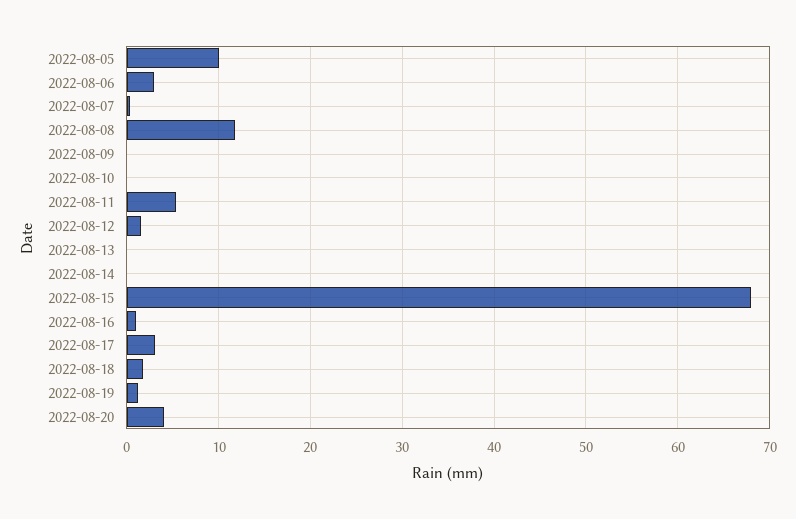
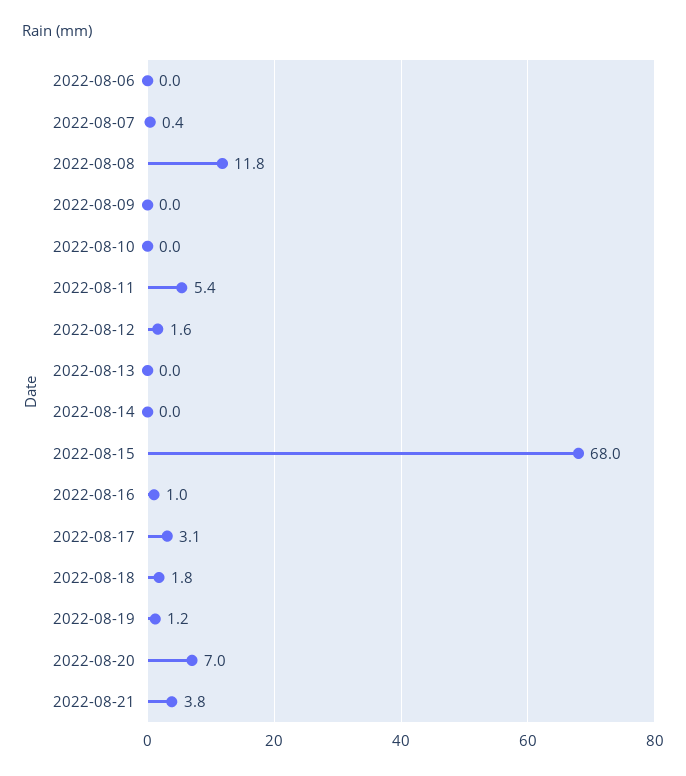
2022-08-05: 10 -> none
2022-08-06: 3 -> 0
2022-08-20: 4 -> 7
2022-08-21: none -> 3.8

